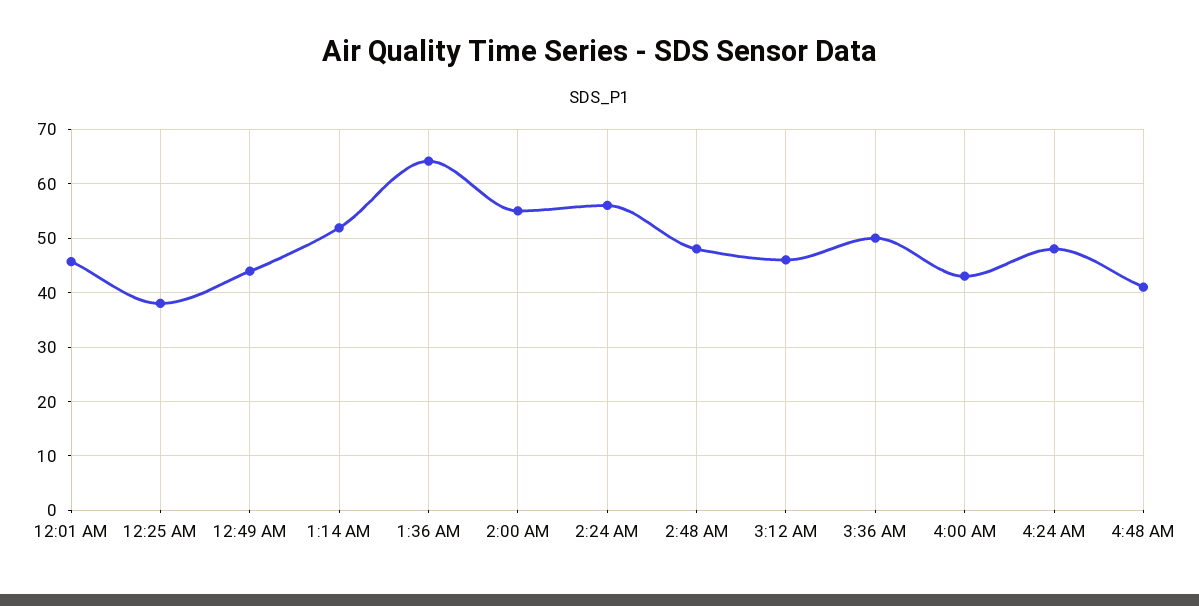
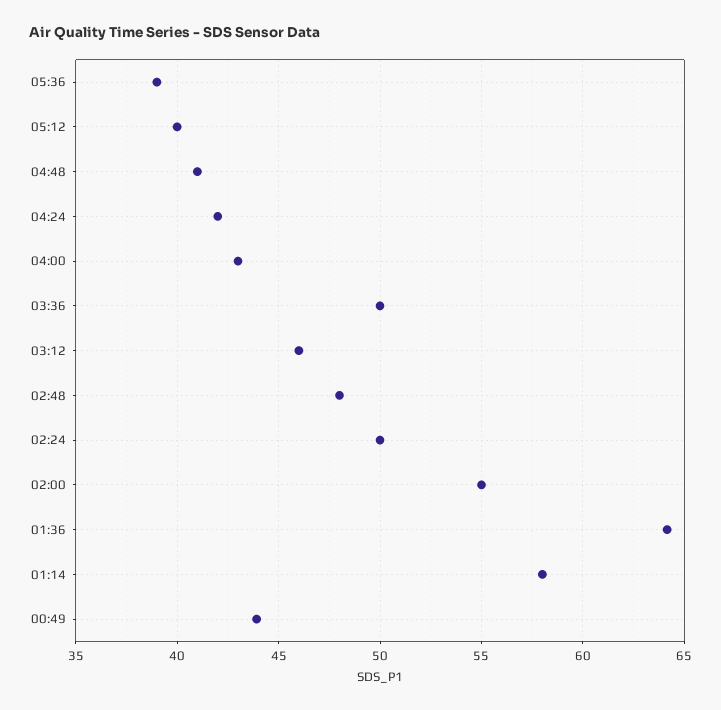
12:01 AM: 46 -> none
12:25 AM: 38 -> none
1:14 AM: 52 -> 58
2:24 AM: 56 -> 50
4:24 AM: 48 -> 42
05:36: none -> 39
05:12: none -> 40

